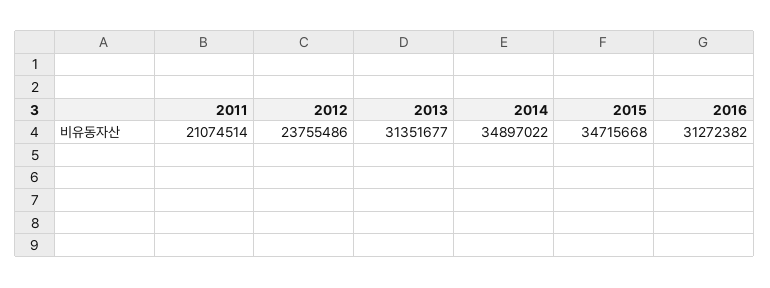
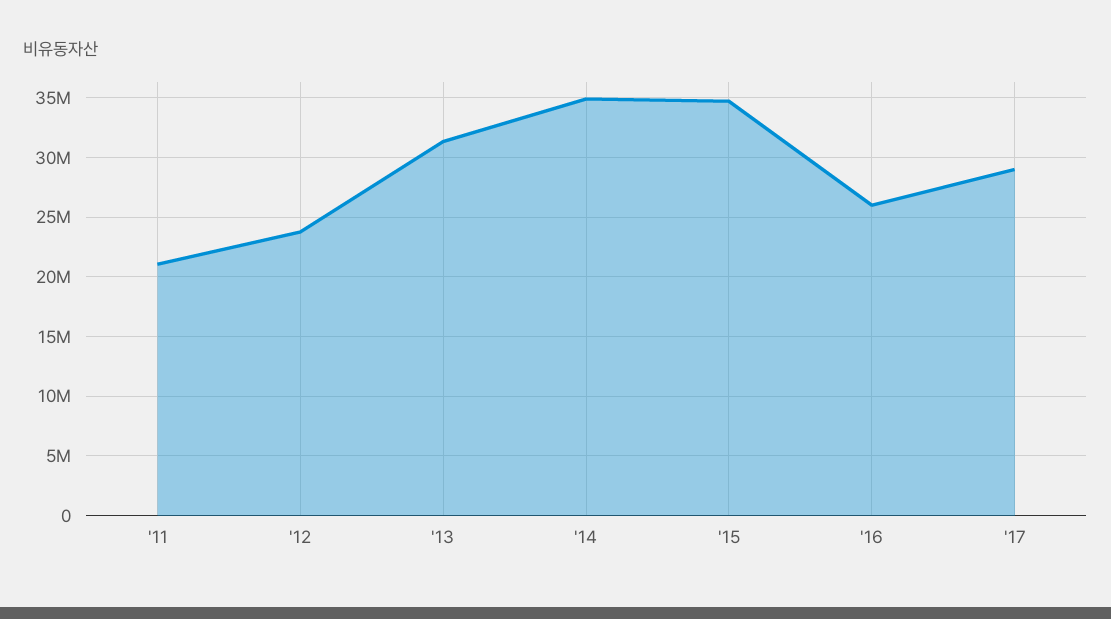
2016: 31272382 -> 26000000
'17: none -> 29000000

